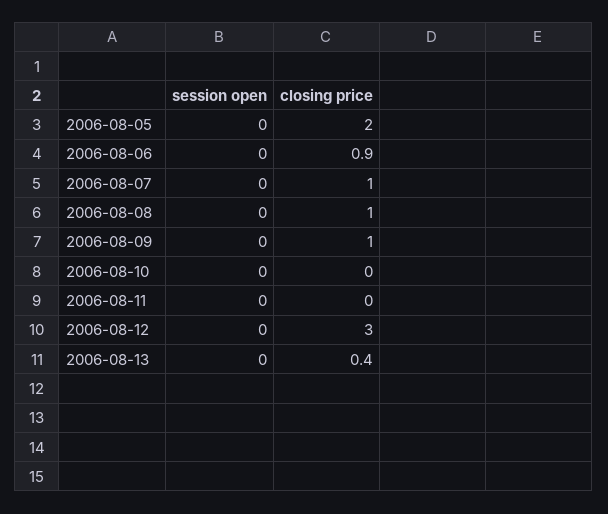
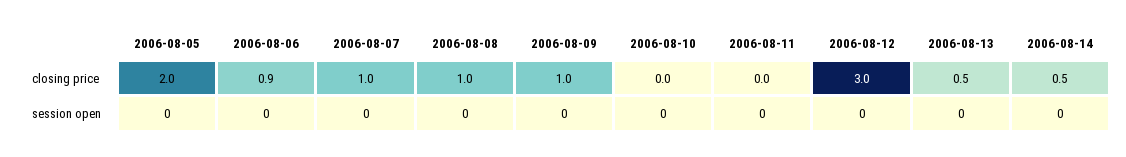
closing price, 2006-08-13: 0.4 -> 0.5
closing price, 2006-08-14: none -> 0.5
session open, 2006-08-14: none -> 0

